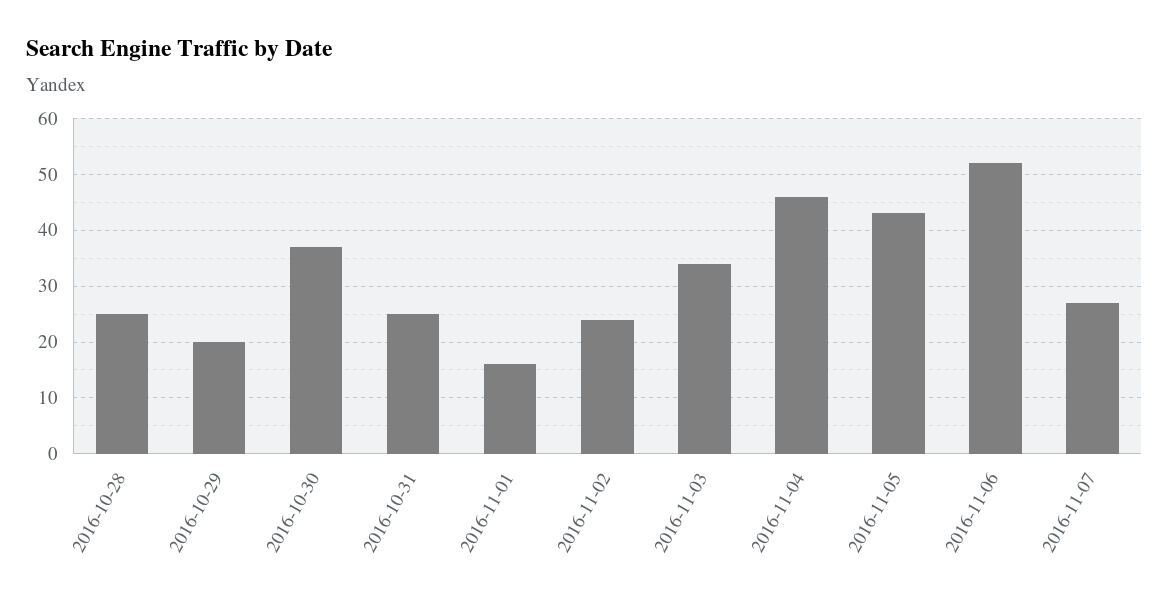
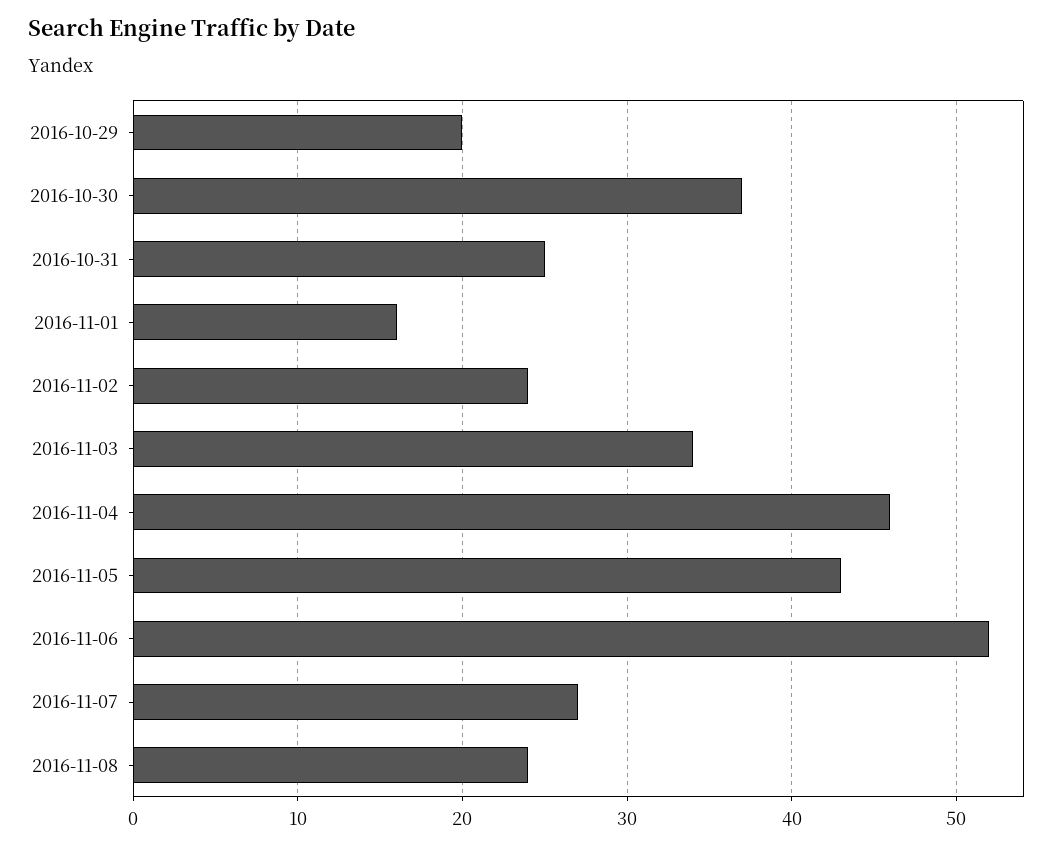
2016-10-28: 25 -> none
2016-11-08: none -> 24

